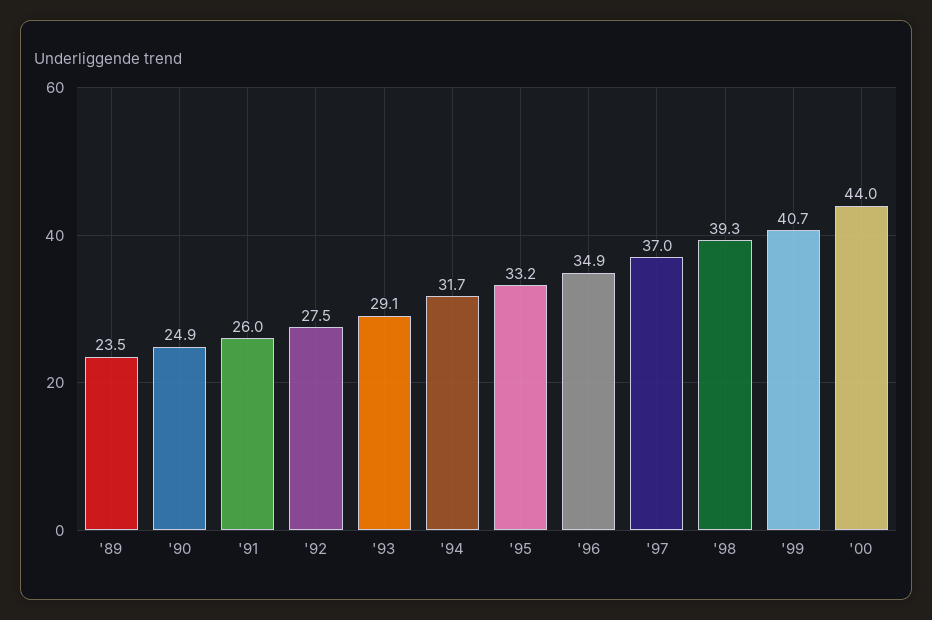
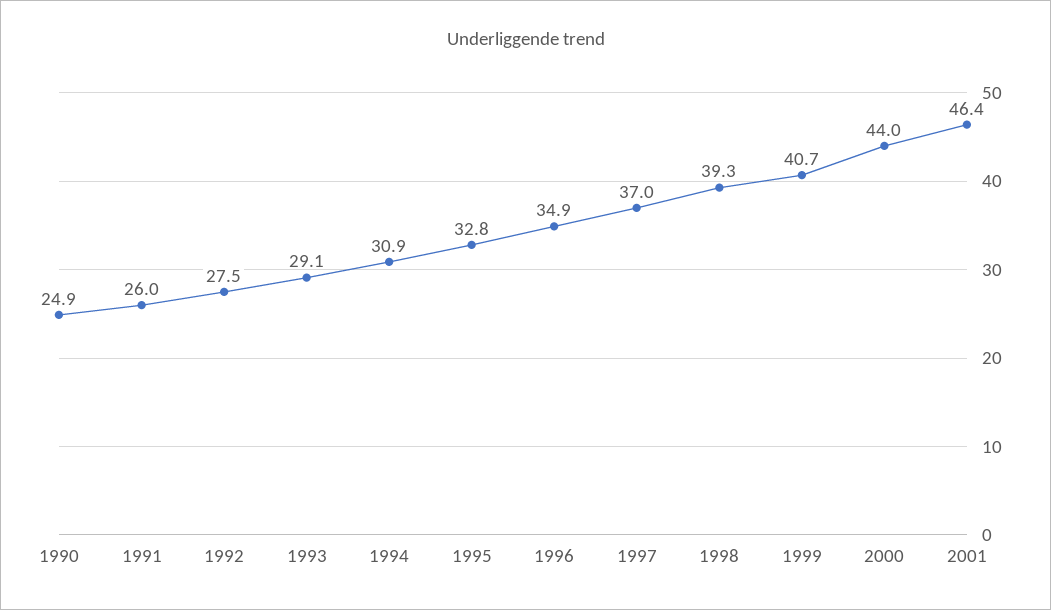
'89: 23.5 -> none
'94: 31.7 -> 30.9
'95: 33.2 -> 32.8
2001: none -> 46.4

